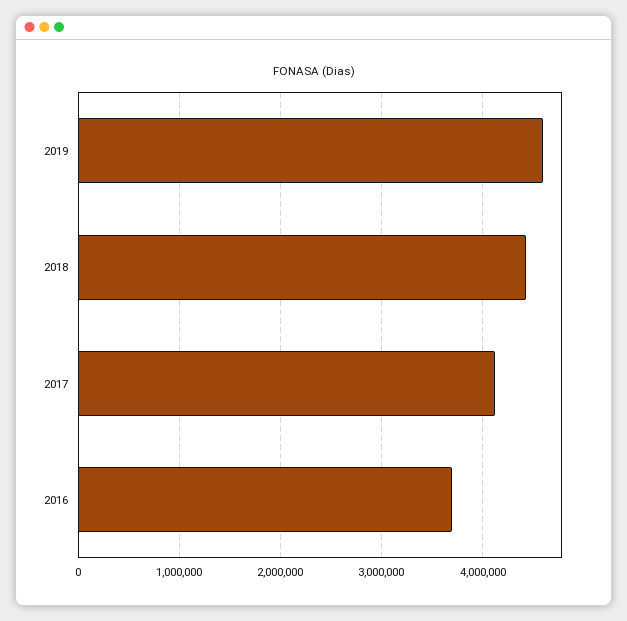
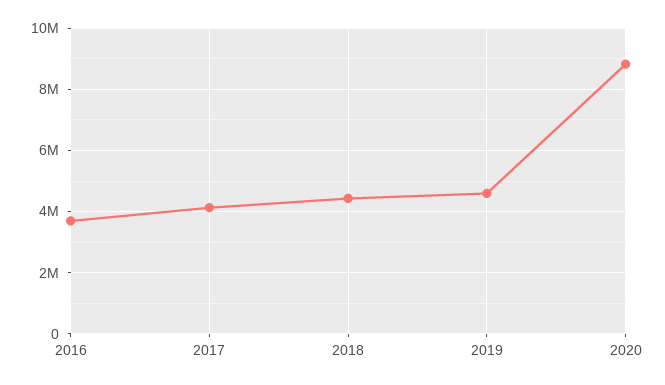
2020: none -> 8800000

